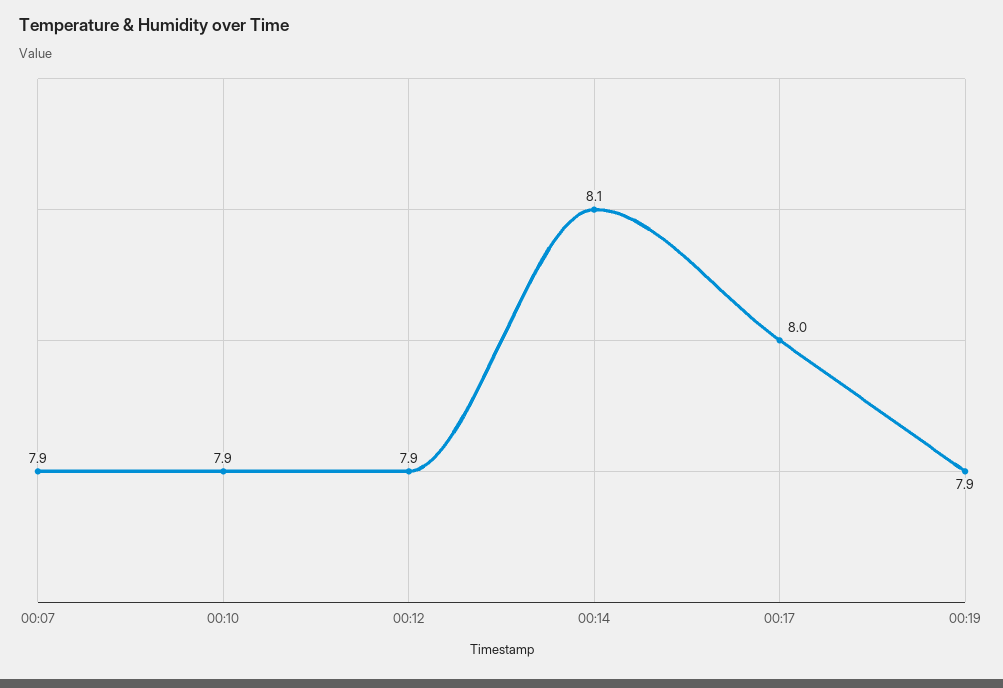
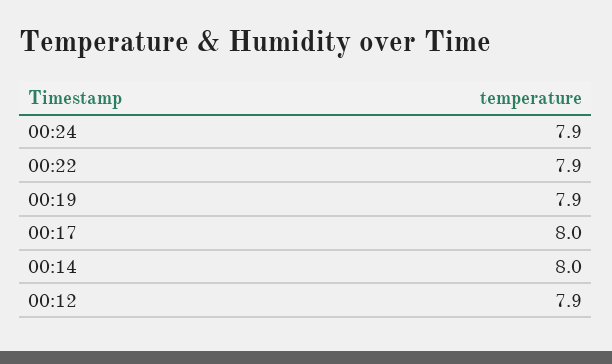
00:07: 7.9 -> none
00:10: 7.9 -> none
00:14: 8.1 -> 8
00:24: none -> 7.9
00:22: none -> 7.9

